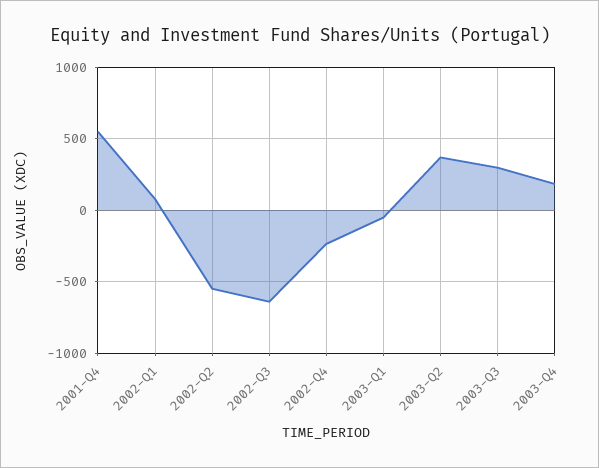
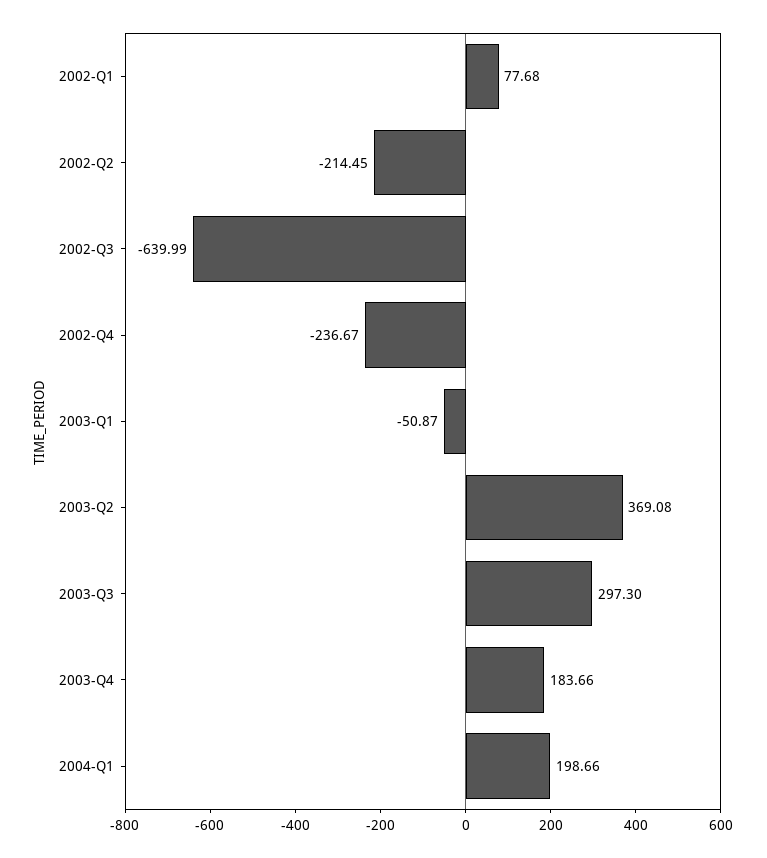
2001-Q4: 550 -> none
2002-Q2: -550 -> -214.45
2004-Q1: none -> 198.66

